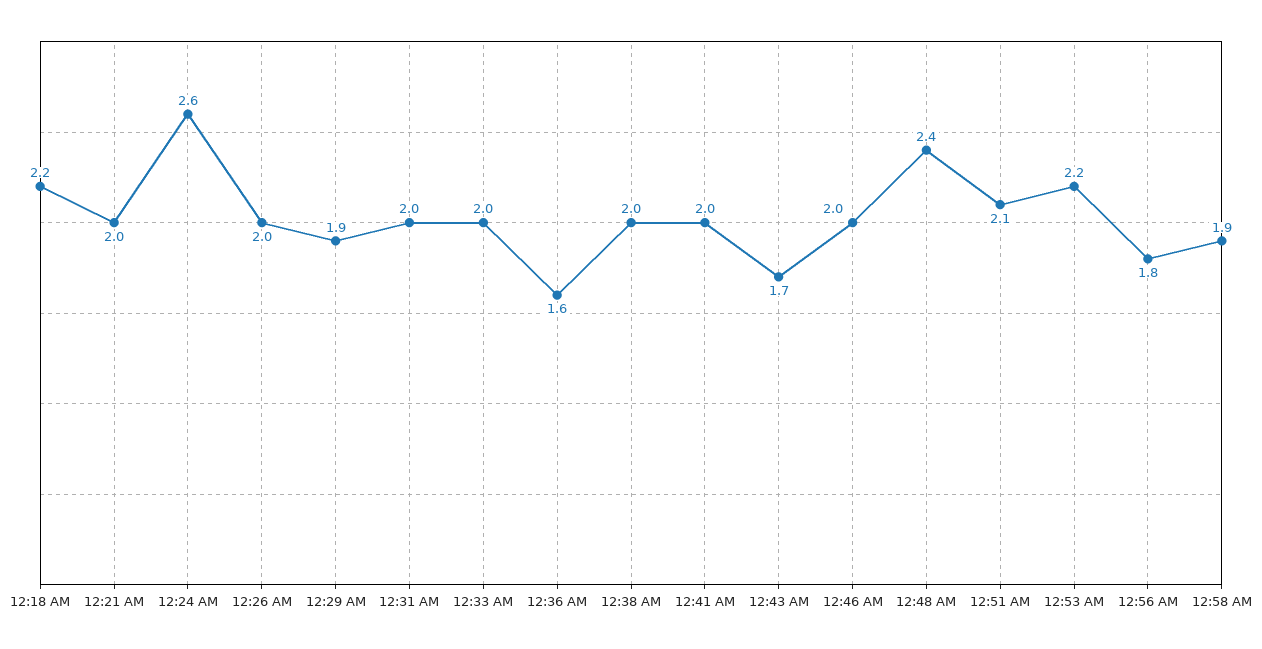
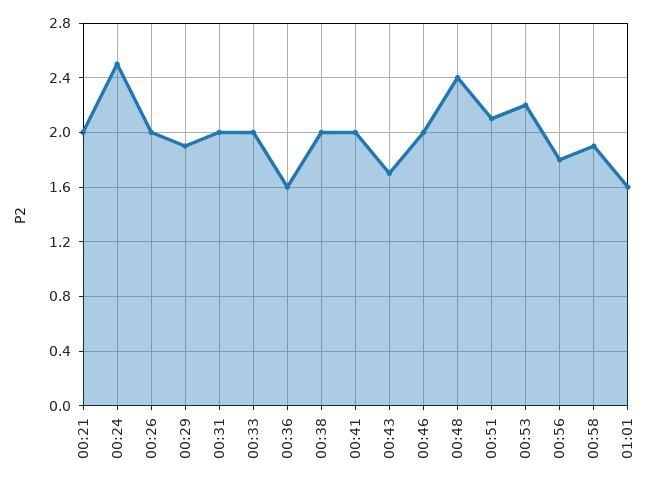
12:18 AM: 2.2 -> none
12:24 AM: 2.6 -> 2.5
01:01: none -> 1.6

